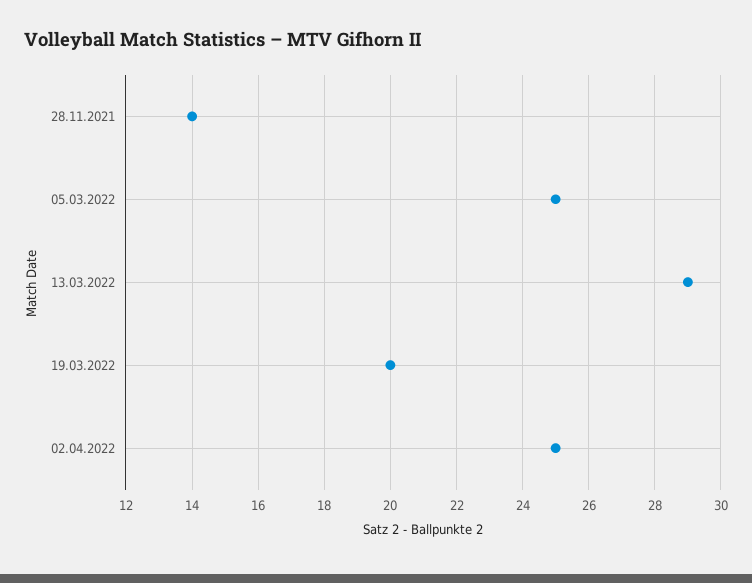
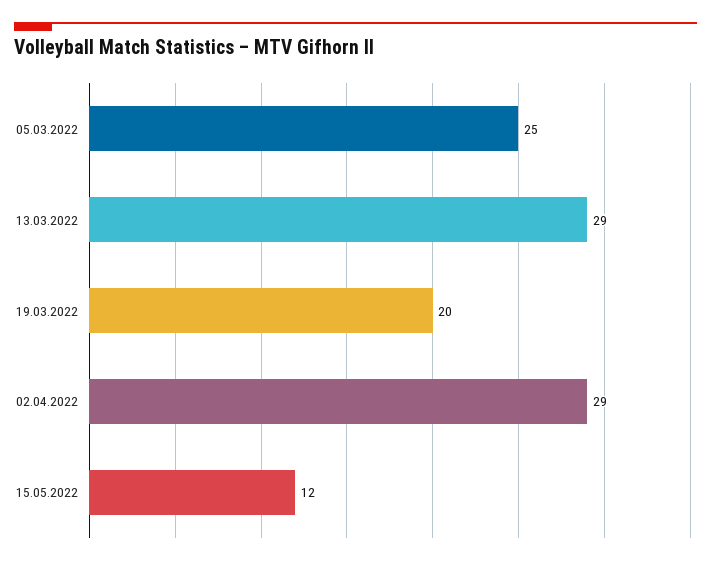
28.11.2021: 14 -> none
02.04.2022: 25 -> 29
15.05.2022: none -> 12

